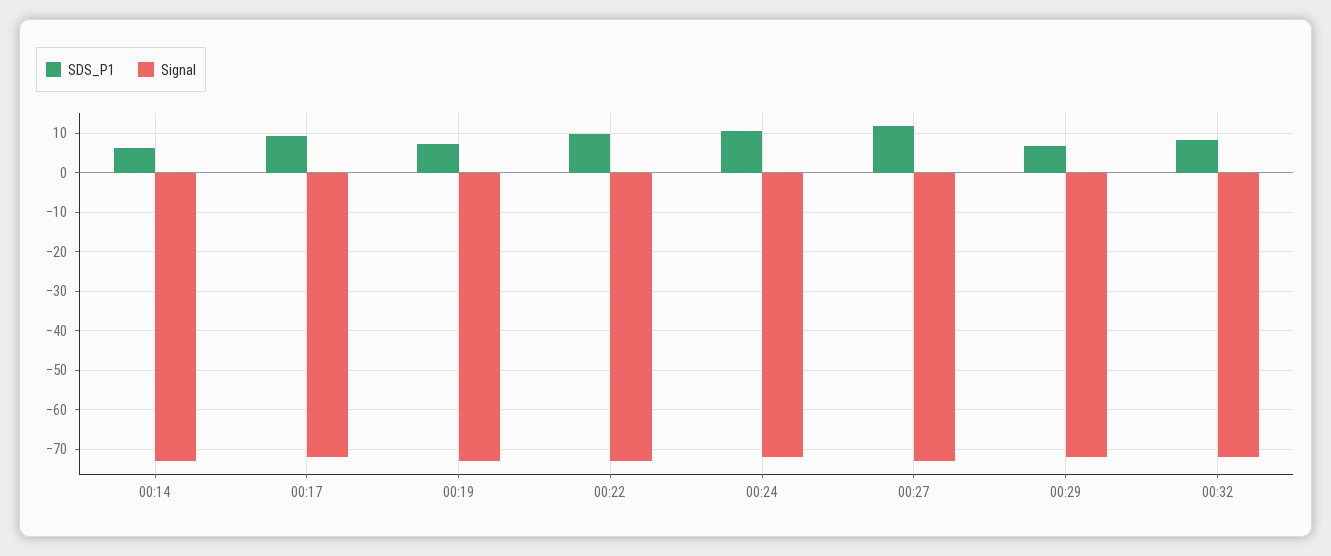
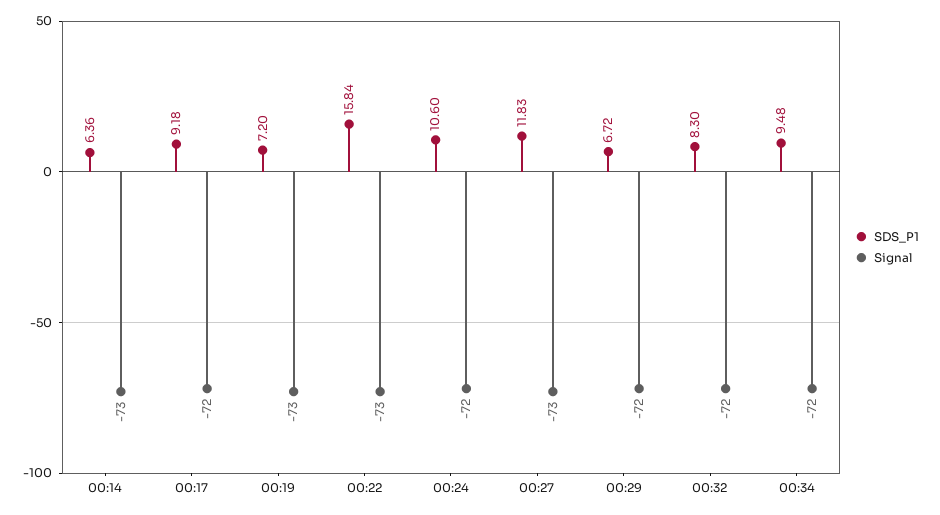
SDS_P1, 00:22: 10 -> 15.84
SDS_P1, 00:34: none -> 9.48
Signal, 00:34: none -> -72

